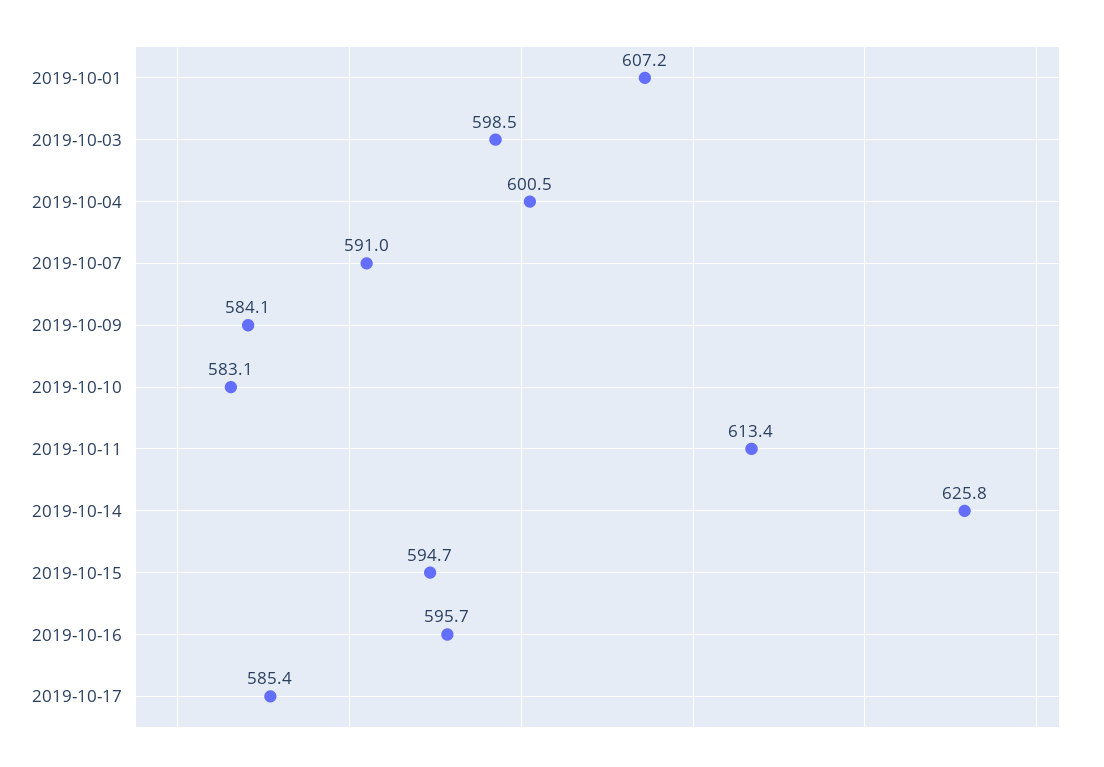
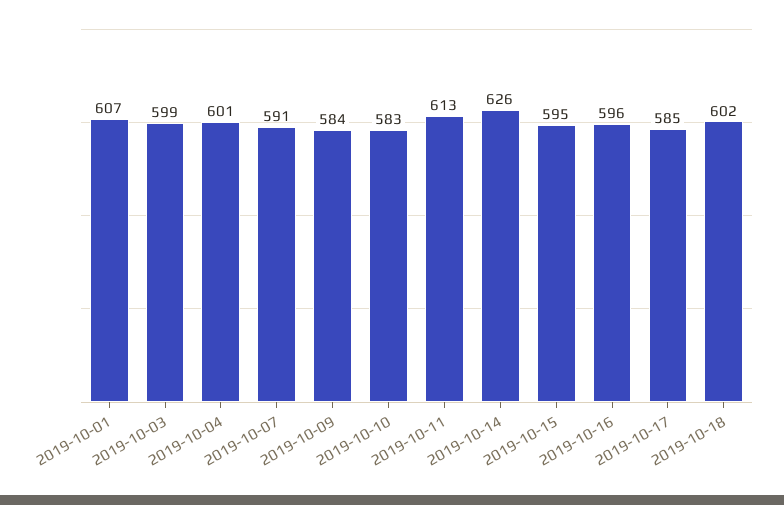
2019-10-18: none -> 602

